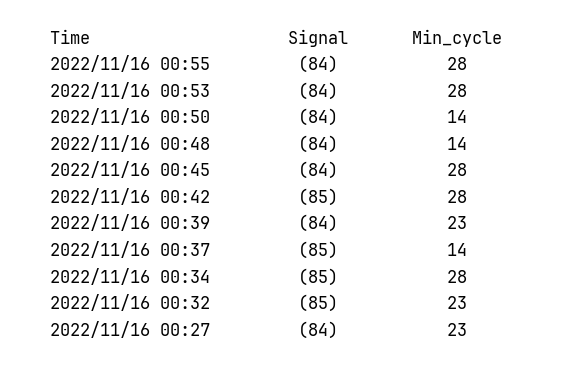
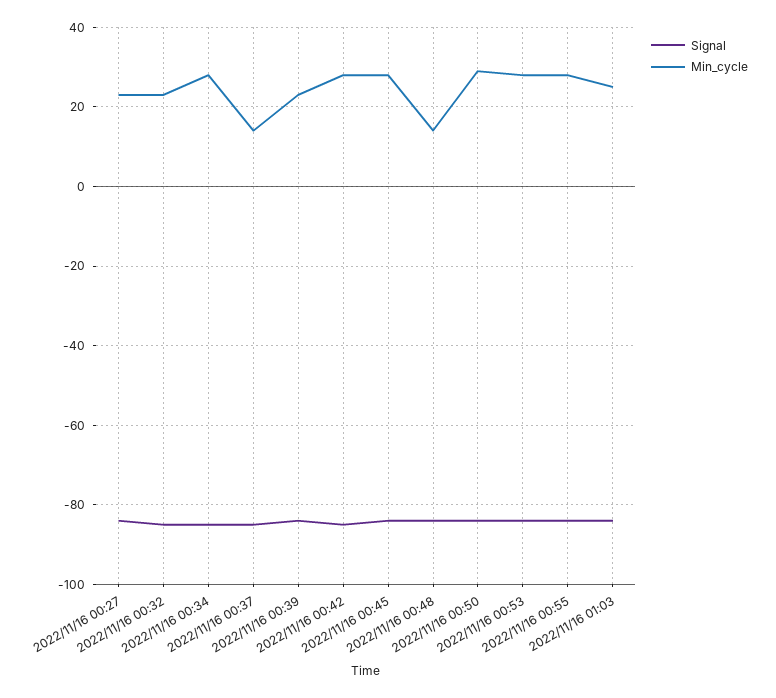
Min_cycle, 2022/11/16 00:50: 14 -> 30
Signal, 2022/11/16 01:03: none -> -85
Min_cycle, 2022/11/16 01:03: none -> 25

